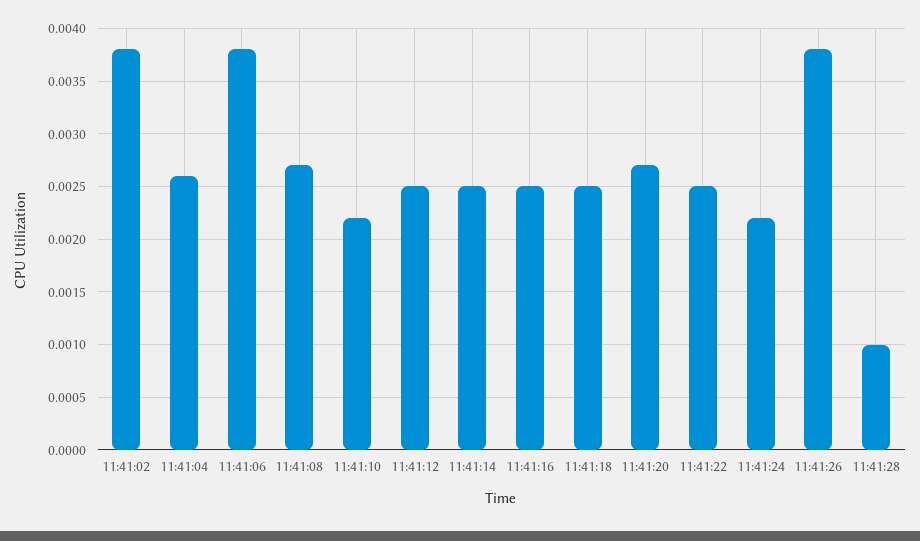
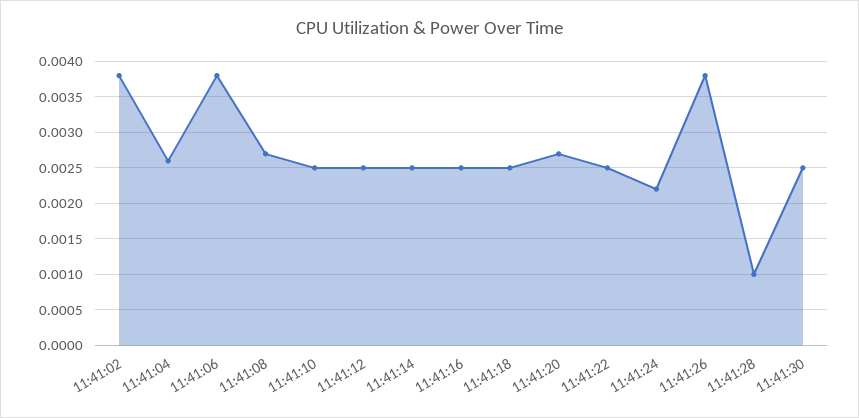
11:41:10: 0.0022 -> 0.0025
11:41:30: none -> 0.0025

